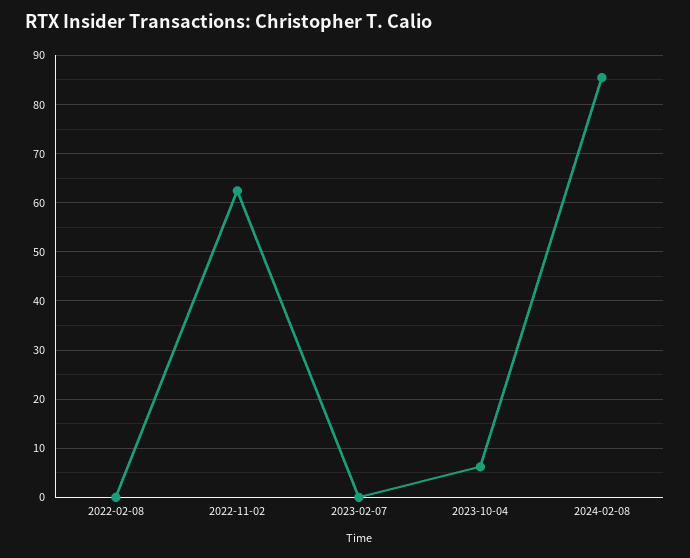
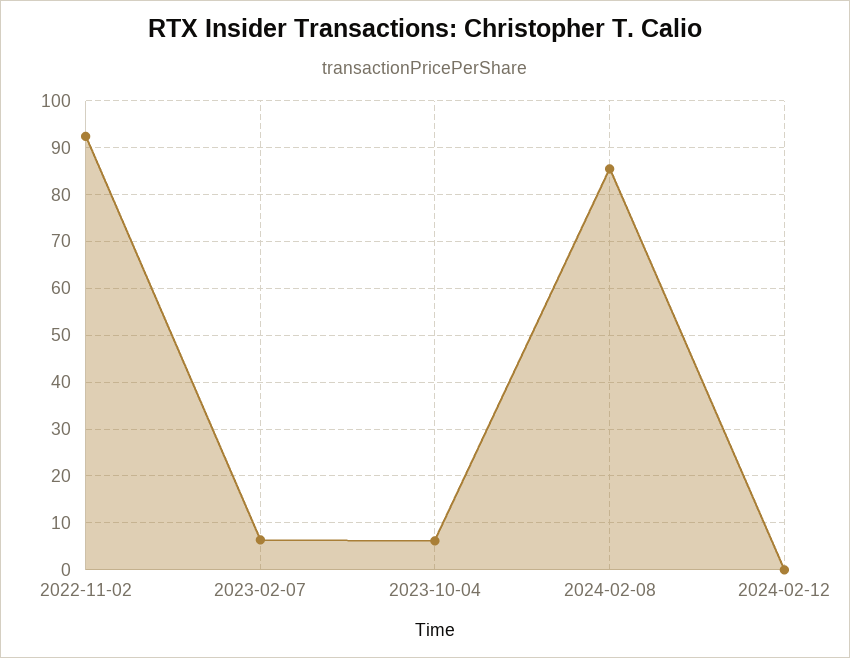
2022-02-08: 0 -> none
2022-11-02: 62 -> 92
2023-02-07: 0 -> 6
2024-02-12: none -> 0

